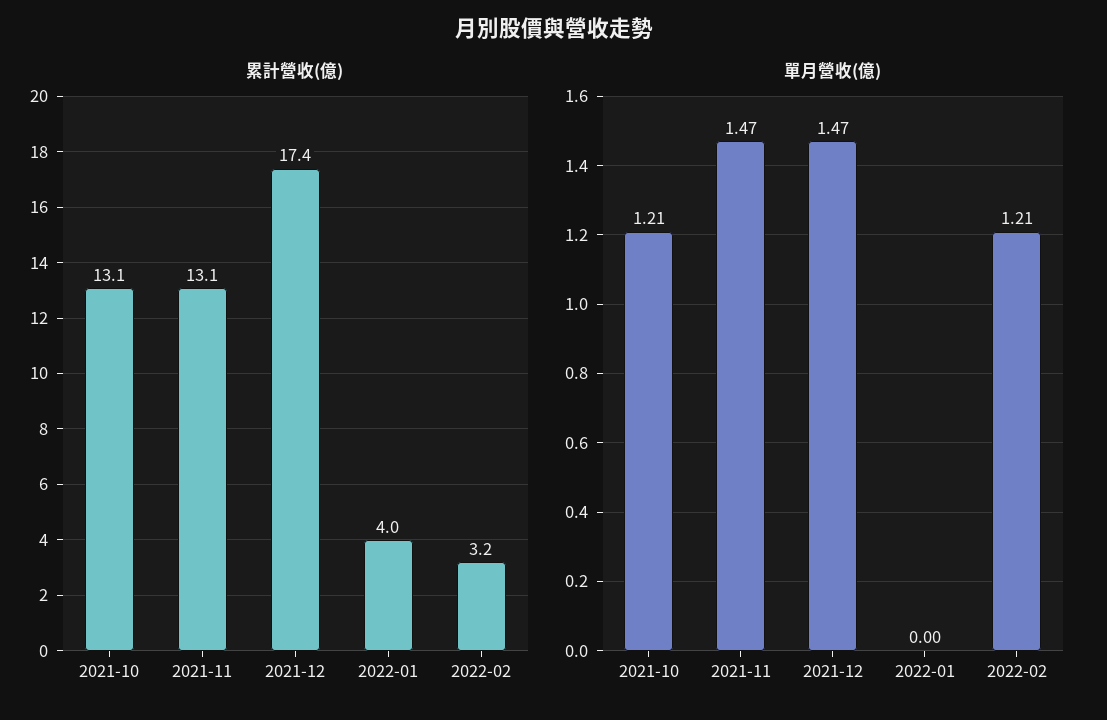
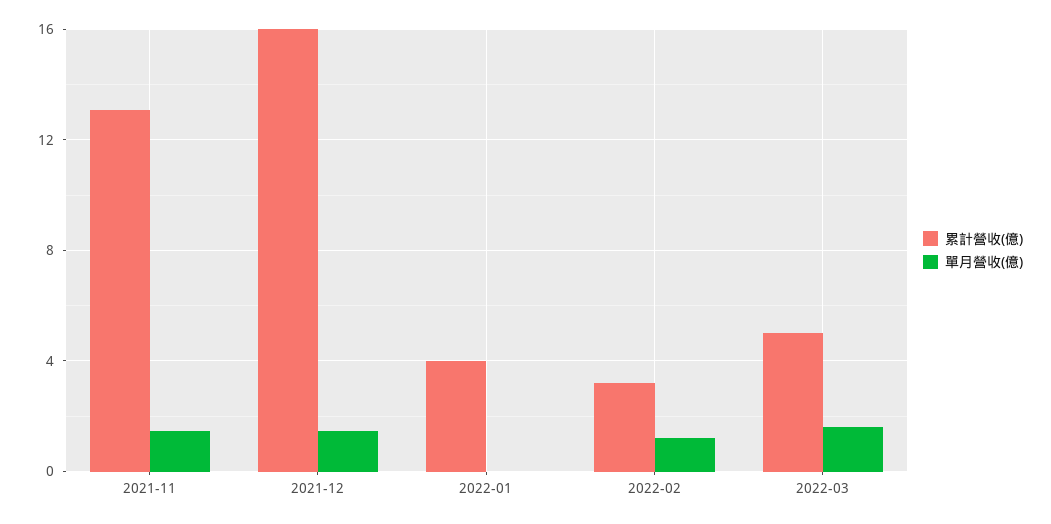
累計營收(億), 2021-10: 13.1 -> none
累計營收(億), 2021-12: 17.4 -> 16
單月營收(億), 2021-10: 1.21 -> none
累計營收(億), 2022-03: none -> 5
單月營收(億), 2022-03: none -> 1.5

